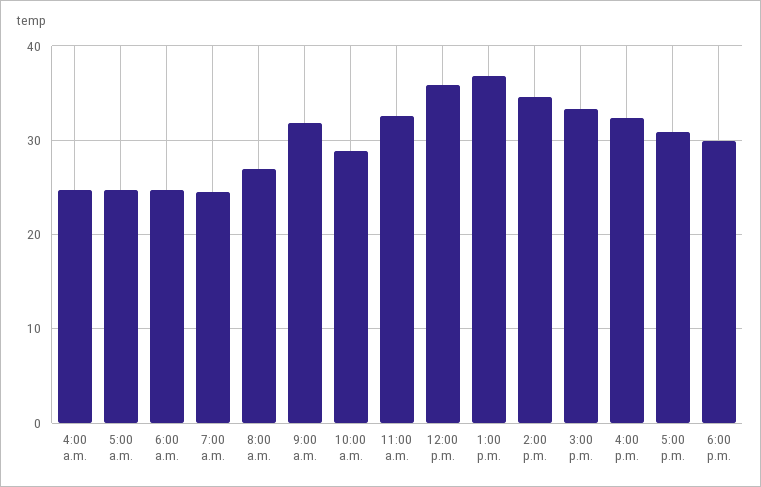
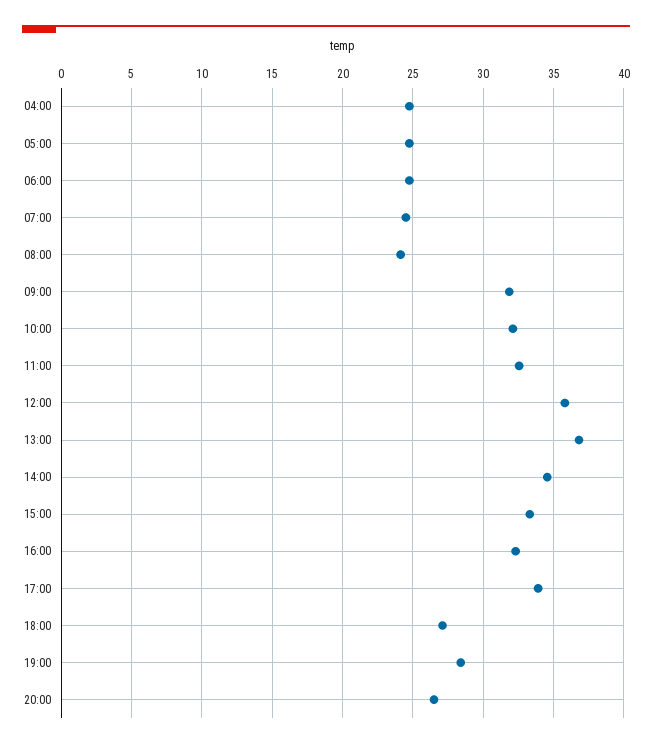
8:00 a.m.: 27 -> 24
10:00 a.m.: 29 -> 32
5:00 p.m.: 31 -> 34
6:00 p.m.: 30 -> 27
19:00: none -> 28.5
20:00: none -> 26.5

